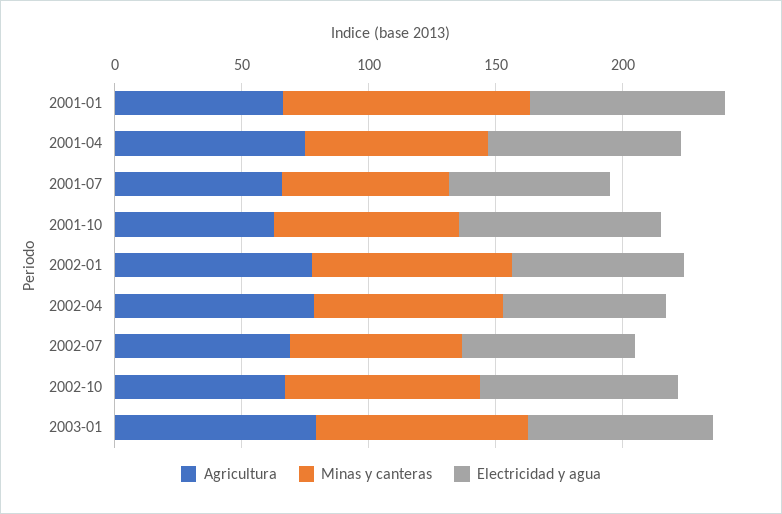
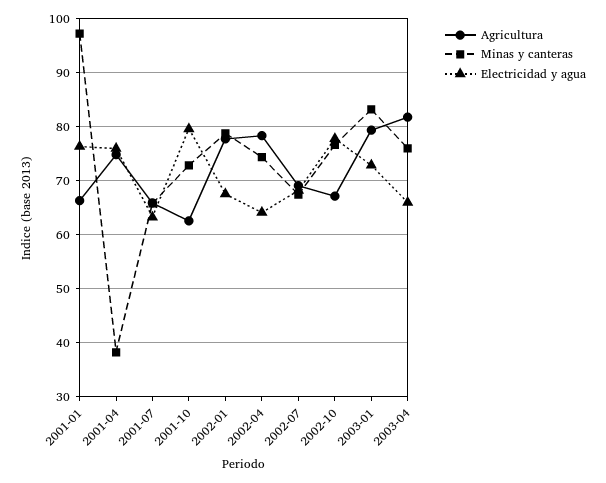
Minas y canteras, 2001-04: 70 -> 38
Agricultura, 2003-04: none -> 82
Minas y canteras, 2003-04: none -> 76
Electricidad y agua, 2003-04: none -> 66

